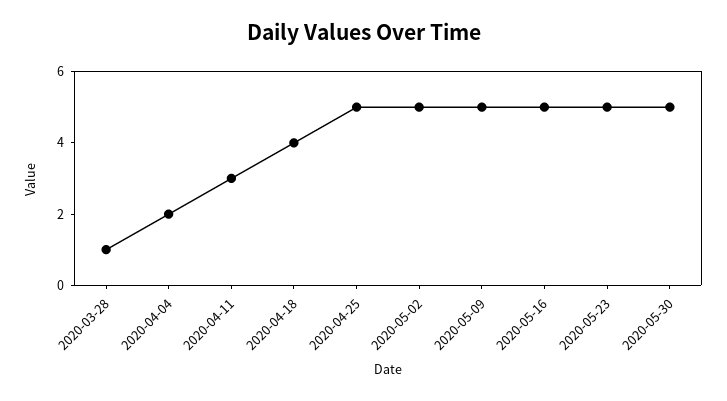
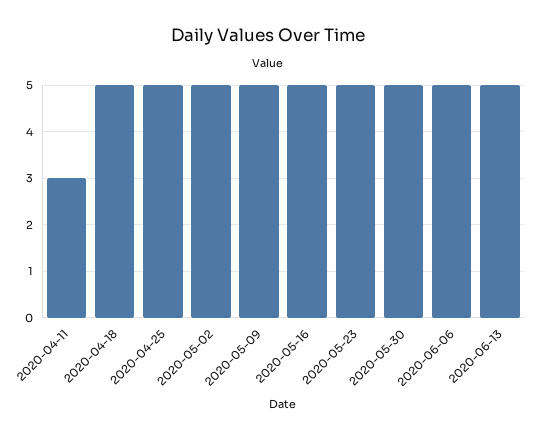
2020-03-28: 1 -> none
2020-04-04: 2 -> none
2020-04-18: 4 -> 5
2020-06-06: none -> 5
2020-06-13: none -> 5

